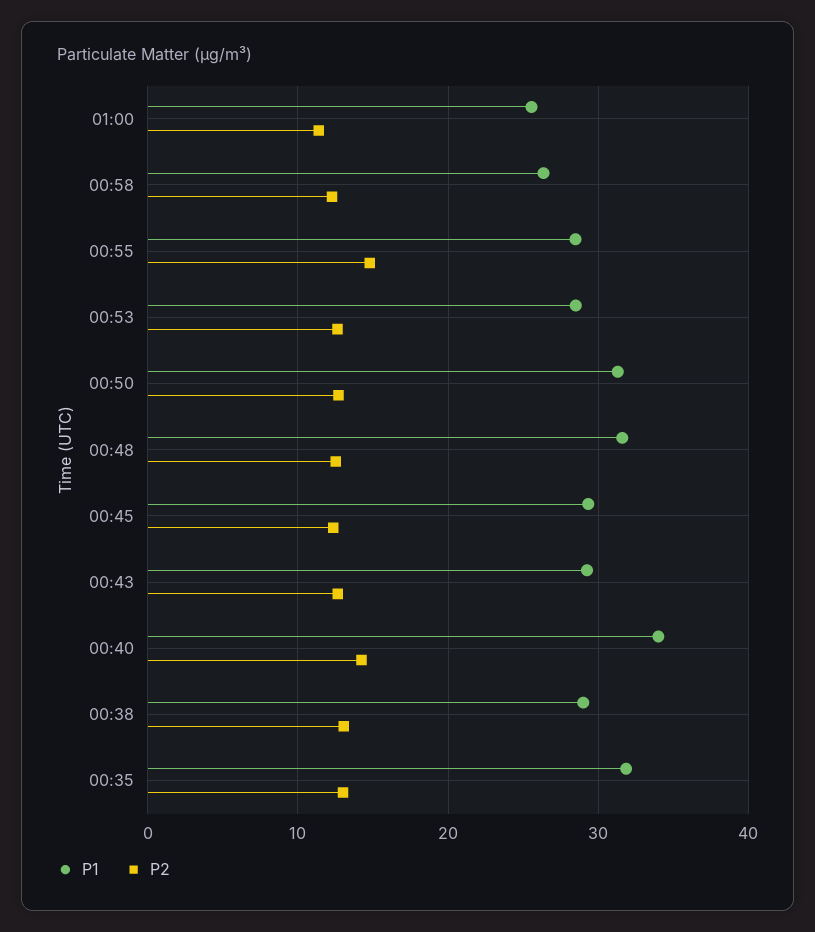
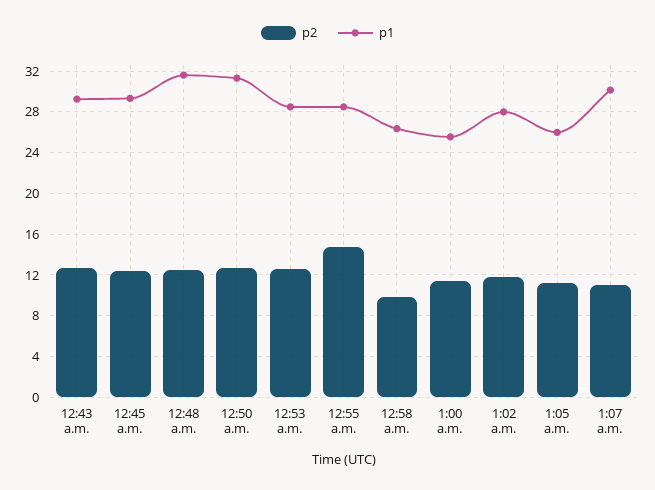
P2, 00:58: 12 -> 10
P1, 00:40: 34 -> none
P2, 00:40: 14 -> none
P1, 00:38: 29 -> none
P2, 00:38: 13 -> none
P1, 00:35: 32 -> none
P2, 00:35: 13 -> none
P2, 1:02 a.m.: none -> 12
P1, 1:02 a.m.: none -> 28
P2, 1:05 a.m.: none -> 11
P1, 1:05 a.m.: none -> 26
P2, 1:07 a.m.: none -> 11
P1, 1:07 a.m.: none -> 30

